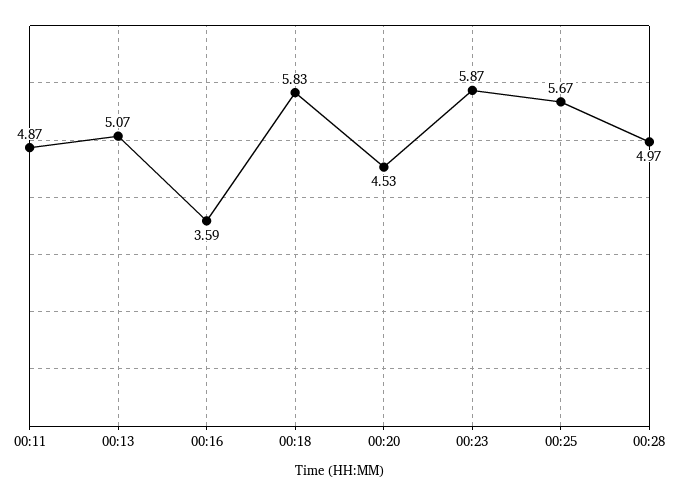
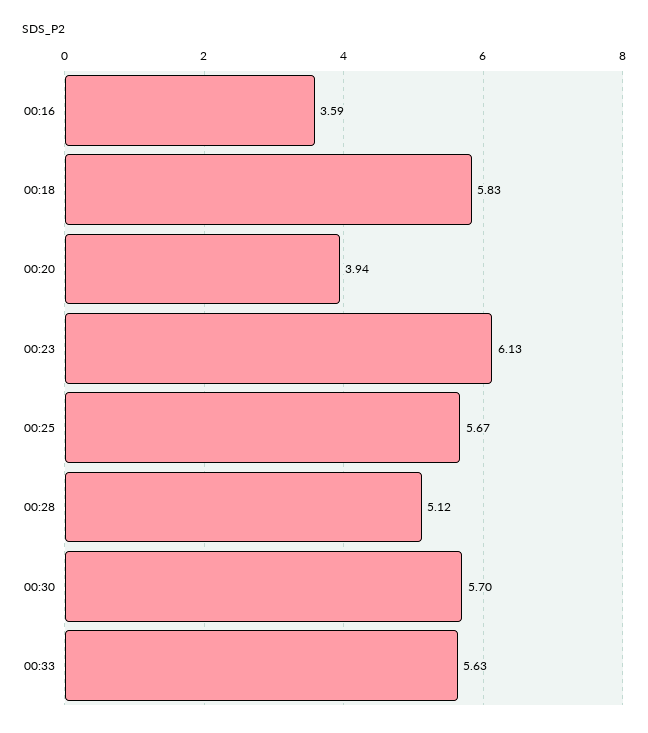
00:11: 4.87 -> none
00:13: 5.07 -> none
00:20: 4.53 -> 3.94
00:23: 5.87 -> 6.13
00:28: 4.97 -> 5.12
00:30: none -> 5.7
00:33: none -> 5.63

